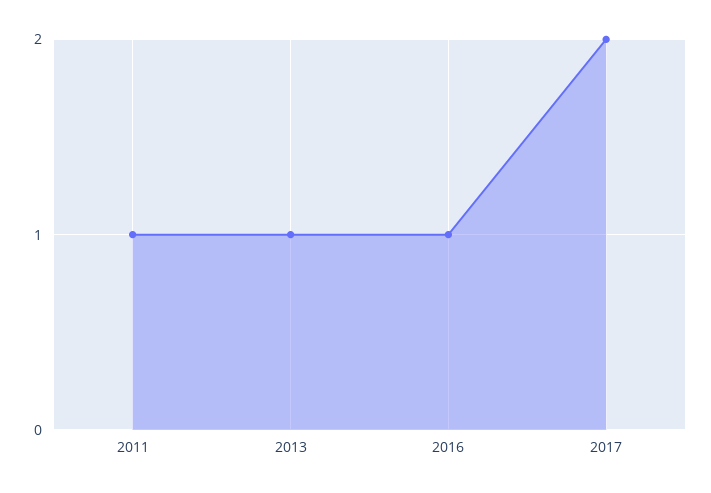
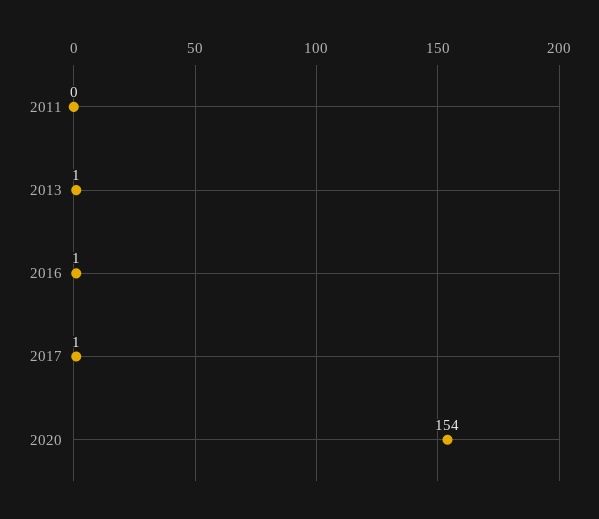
2011: 1 -> 0
2017: 2 -> 1
2020: none -> 154

